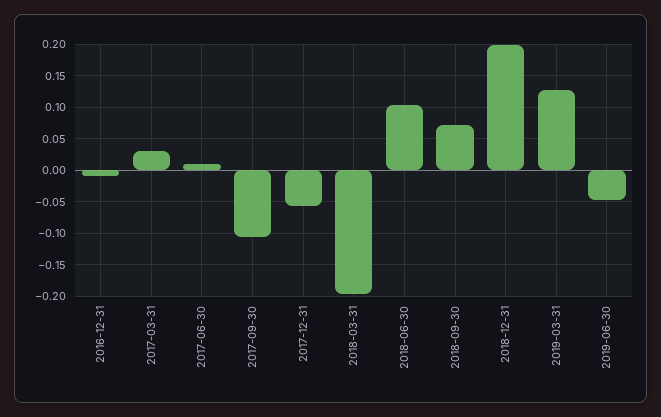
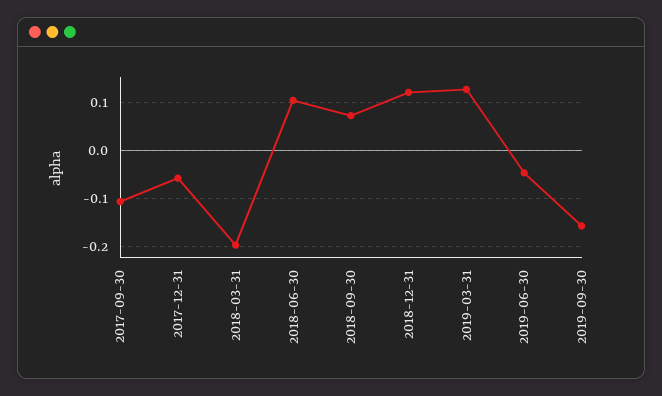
2016-12-31: -0.01 -> none
2017-03-31: 0.03 -> none
2017-06-30: 0.01 -> none
2018-12-31: 0.2 -> 0.12
2019-09-30: none -> -0.16

